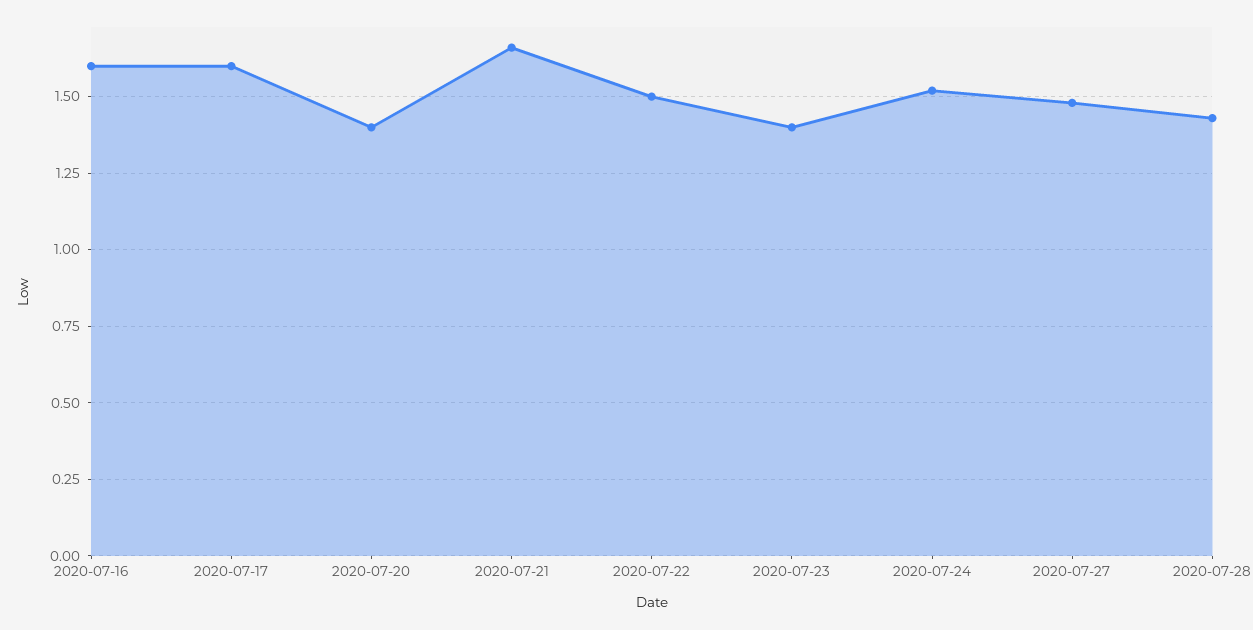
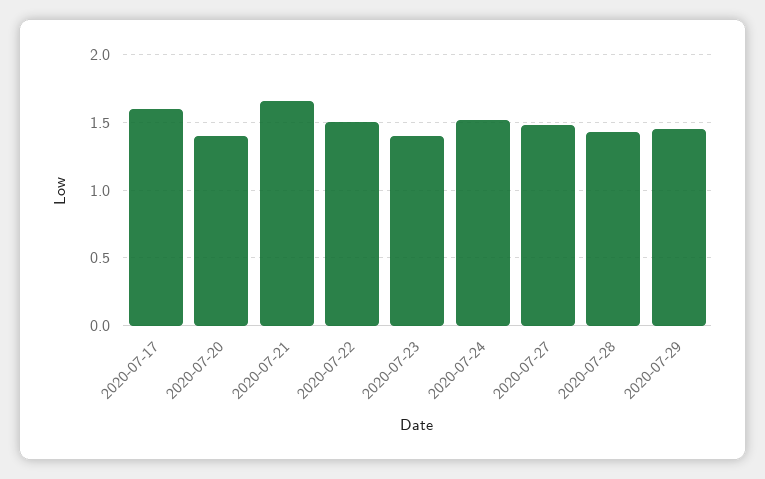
2020-07-16: 1.6 -> none
2020-07-29: none -> 1.45

